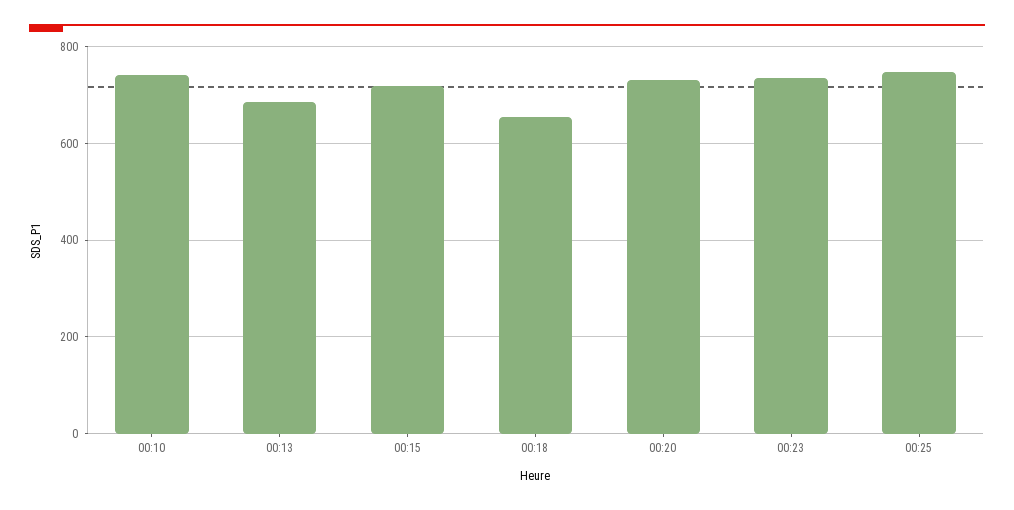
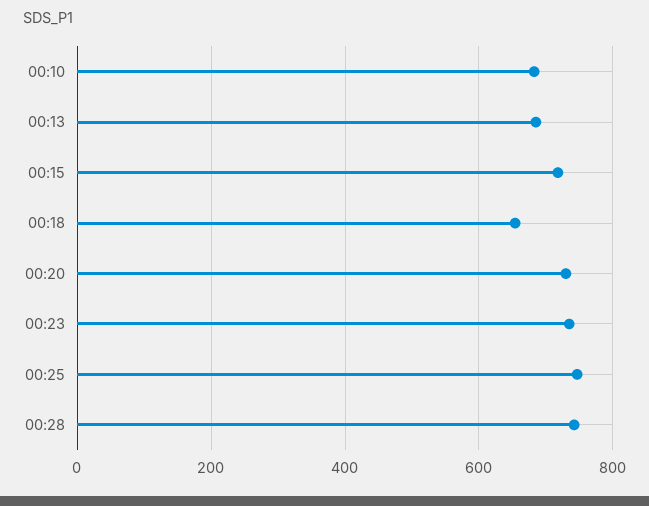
00:10: 740 -> 680
00:28: none -> 740

